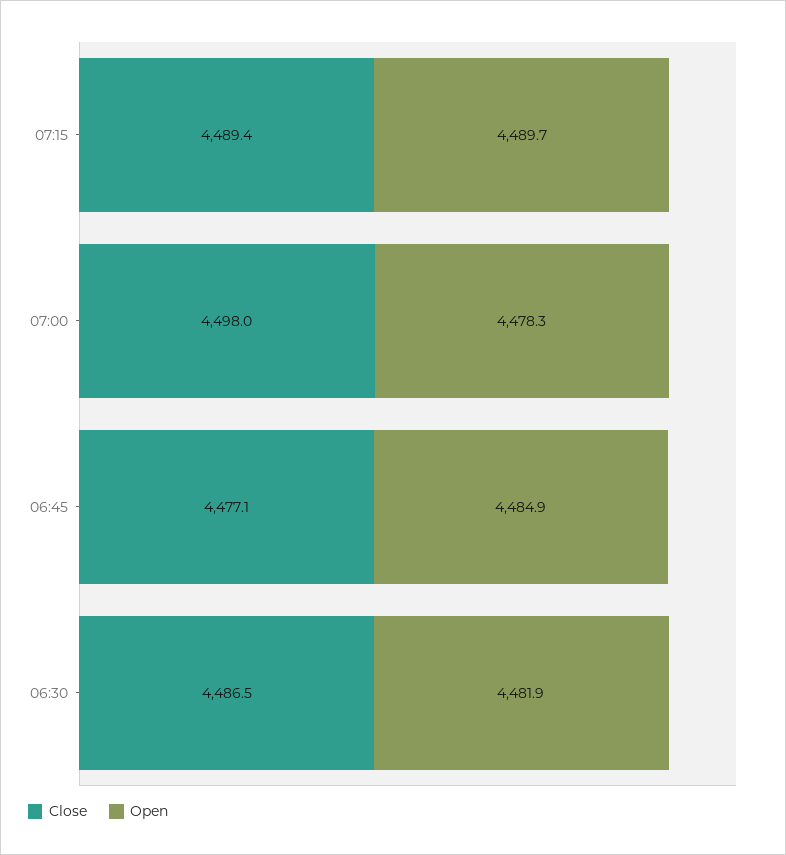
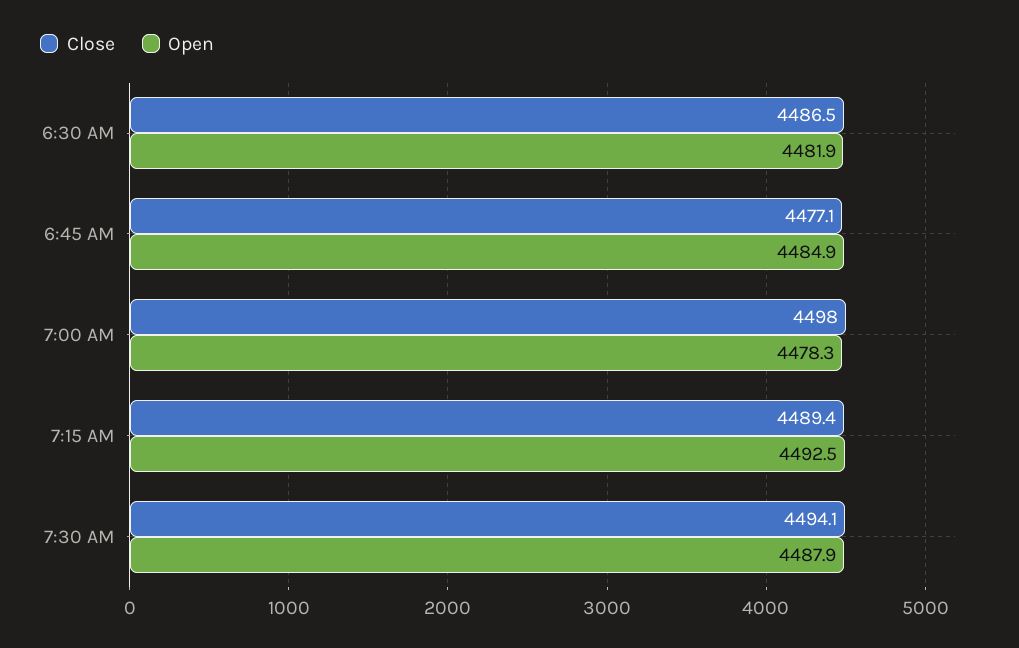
Open, 07:15: 4489.7 -> 4492.5
Close, 7:30 AM: none -> 4494.1
Open, 7:30 AM: none -> 4487.9

